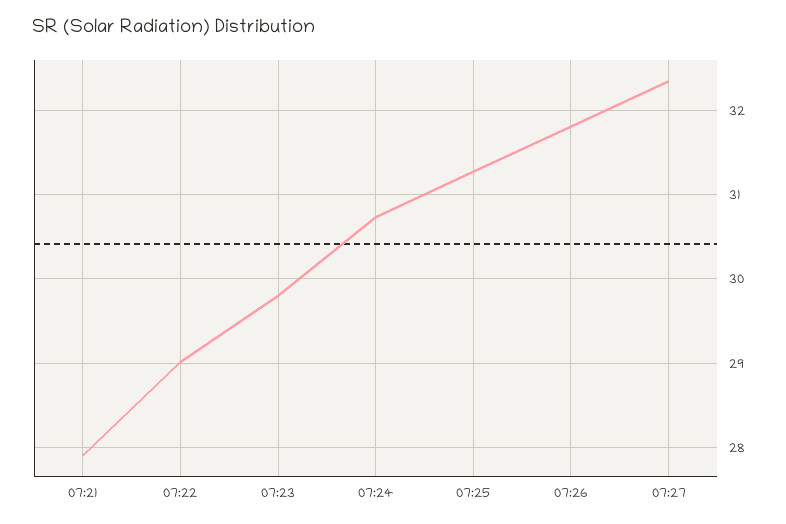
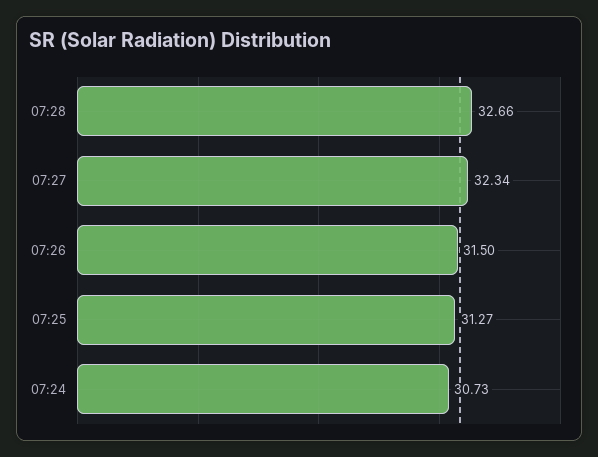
07:21: 27.9 -> none
07:22: 29 -> none
07:23: 29.8 -> none
07:26: 31.8 -> 31.5
07:28: none -> 32.66

